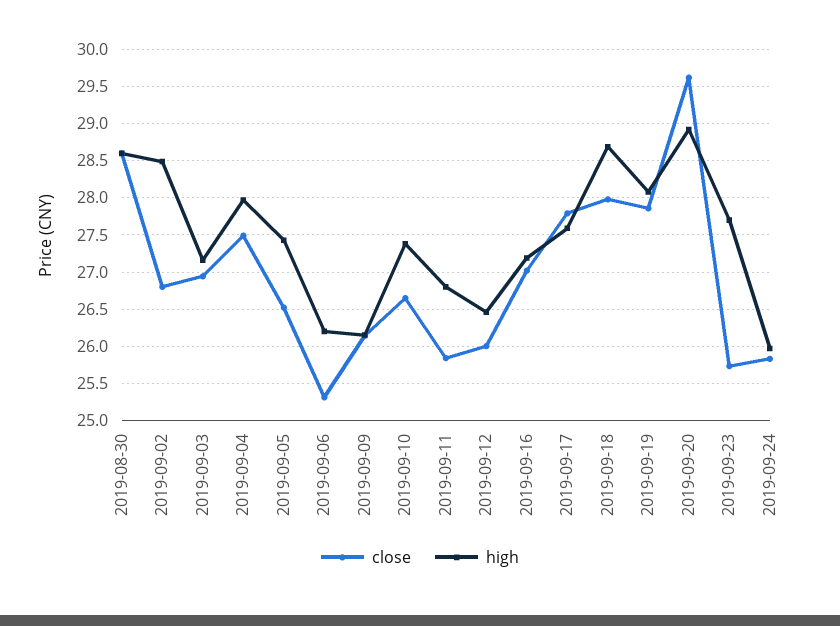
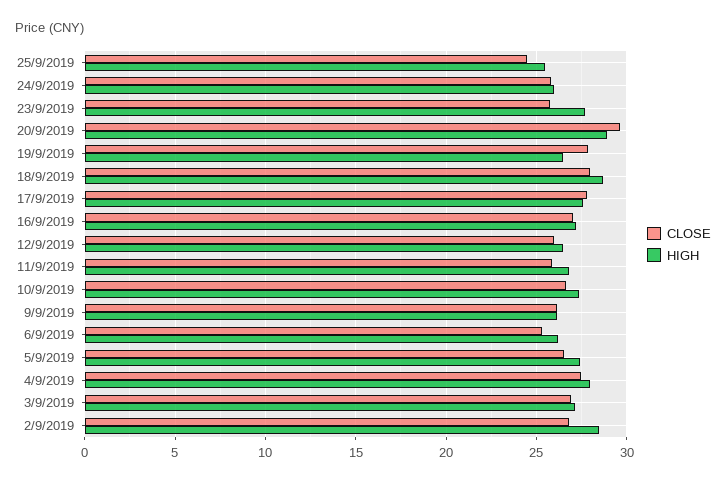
close, 2019-08-30: 28.6 -> none
high, 2019-08-30: 28.6 -> none
high, 2019-09-19: 28.1 -> 26.5
close, 25/9/2019: none -> 24.5
high, 25/9/2019: none -> 25.5

